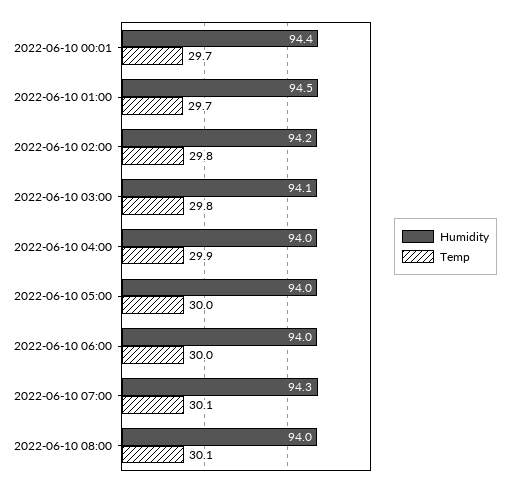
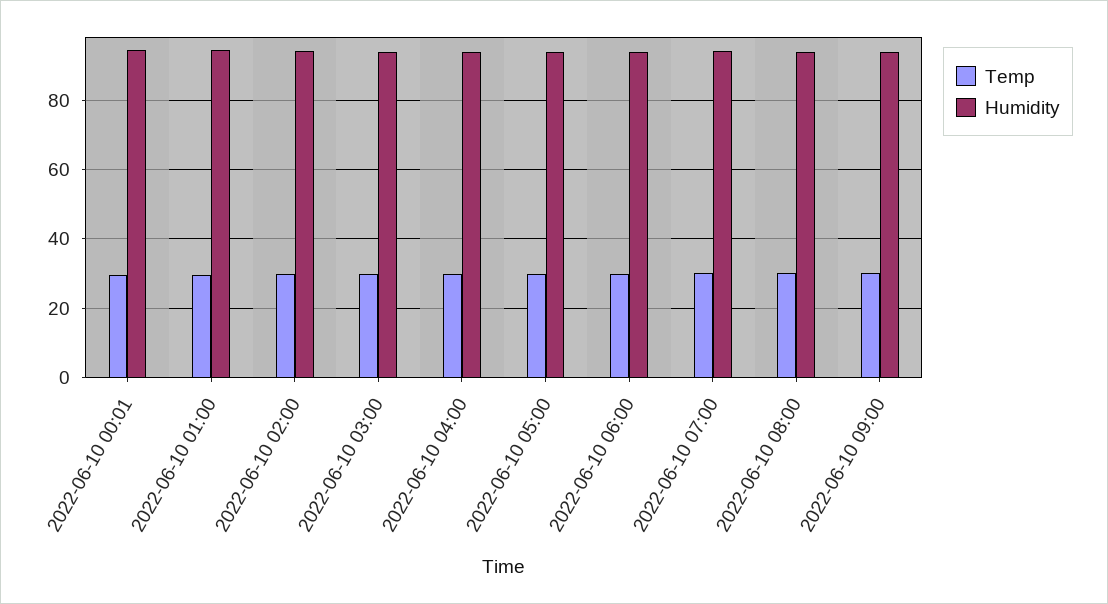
Temp, 2022-06-10 09:00: none -> 30
Humidity, 2022-06-10 09:00: none -> 94

